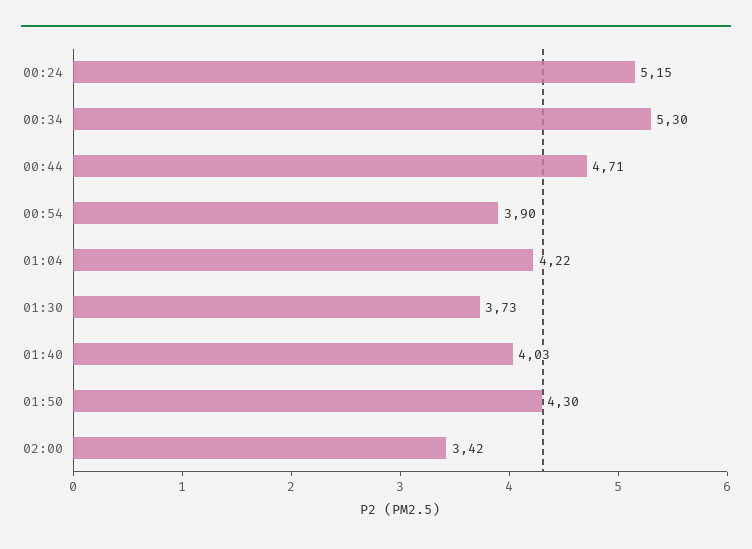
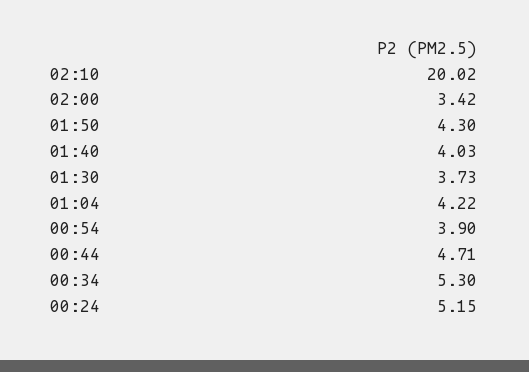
02:10: none -> 20.02

